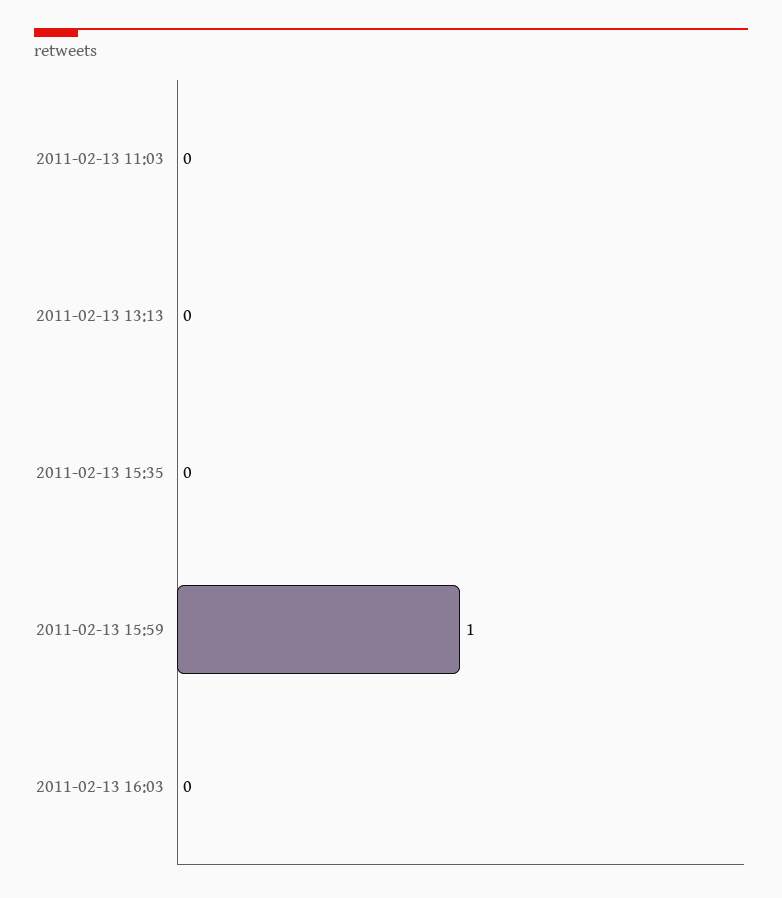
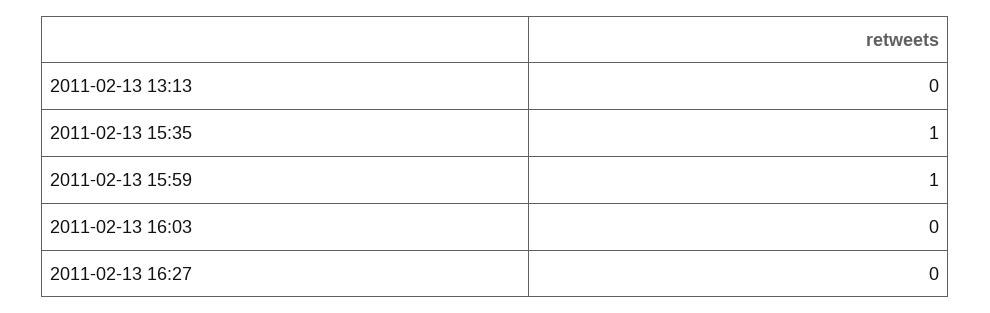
2011-02-13 11:03: 0 -> none
2011-02-13 15:35: 0 -> 1
2011-02-13 16:27: none -> 0

